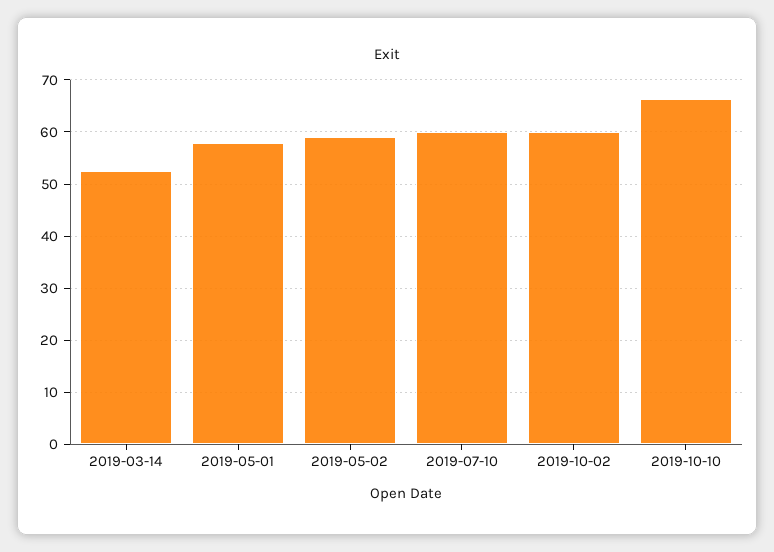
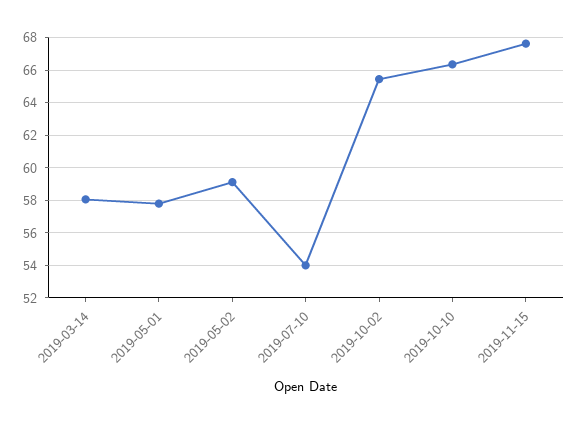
2019-03-14: 52 -> 58
2019-07-10: 60 -> 54
2019-10-02: 60 -> 65.5
2019-11-15: none -> 67.5

